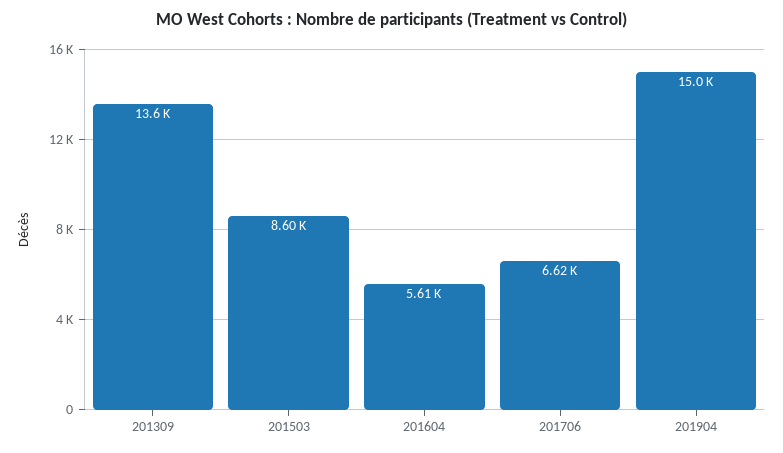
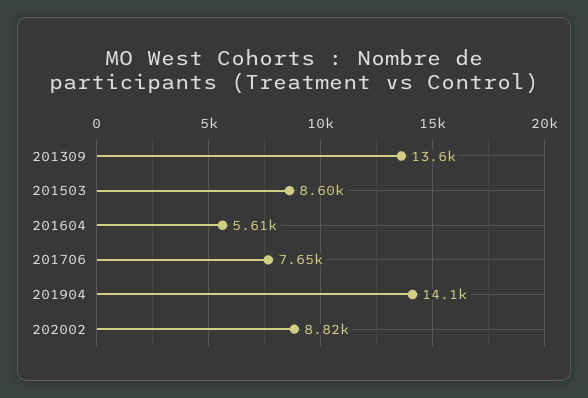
201706: 6620 -> 7650
201904: 15000 -> 14100
202002: none -> 8820

